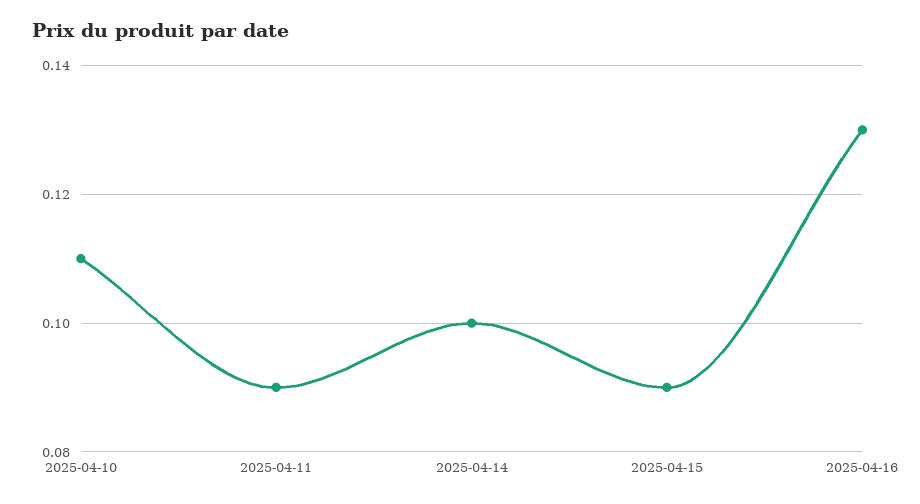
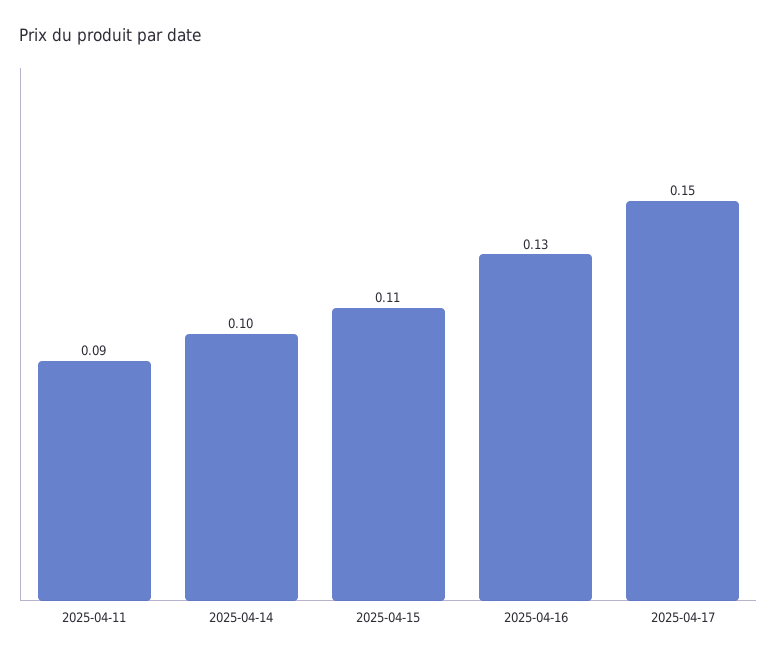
2025-04-10: 0.11 -> none
2025-04-15: 0.09 -> 0.11
2025-04-17: none -> 0.15

